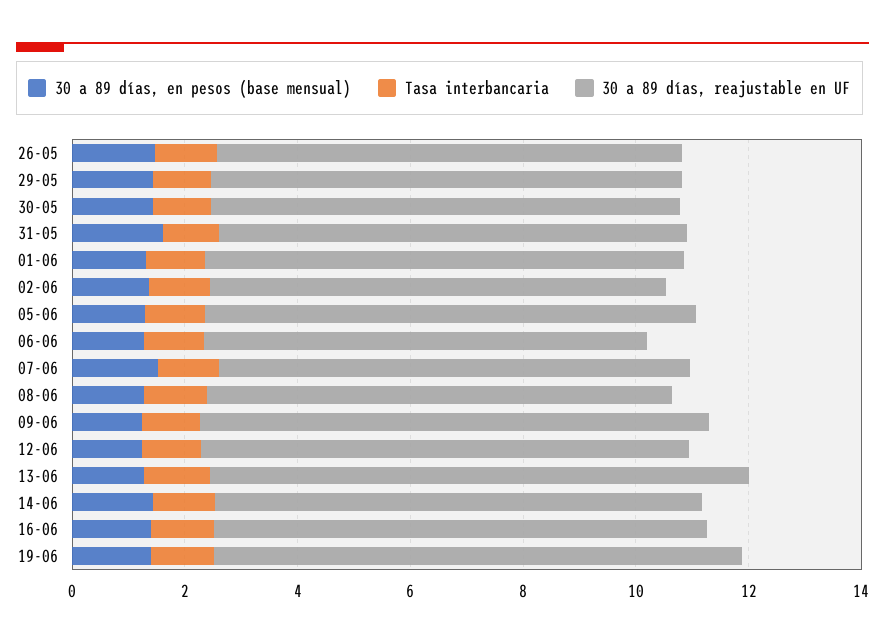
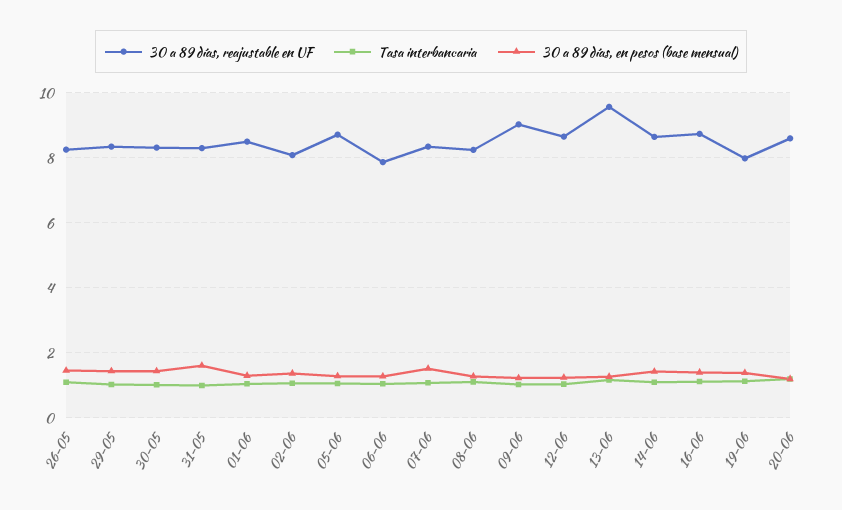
30 a 89 días, reajustable en UF, 19-06: 9.5 -> 8
30 a 89 días, reajustable en UF, 20-06: none -> 8.6
Tasa interbancaria, 20-06: none -> 1.2
30 a 89 días, en pesos (base mensual), 20-06: none -> 1.2

